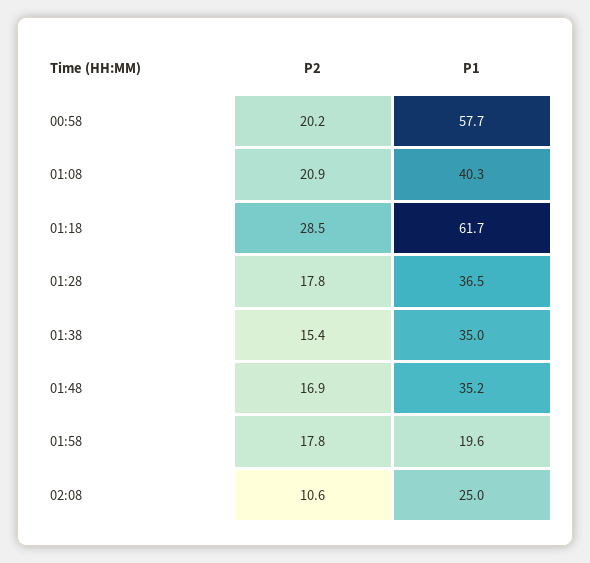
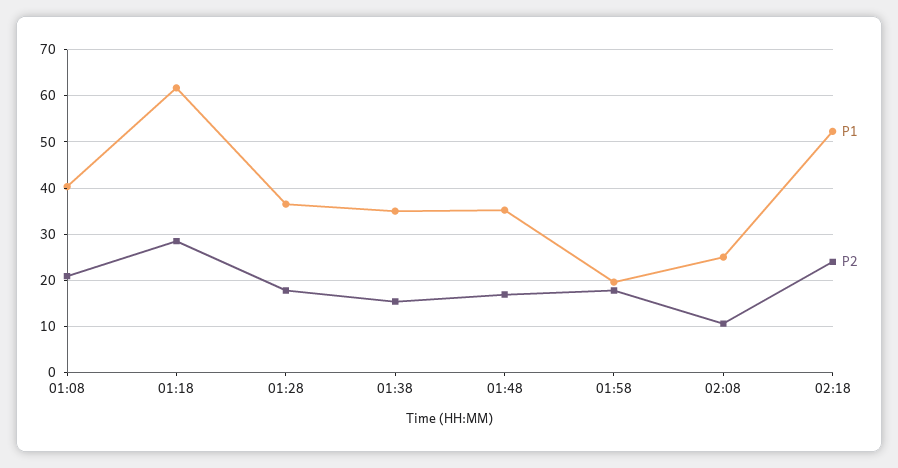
P2, 00:58: 20.2 -> none
P1, 00:58: 57.7 -> none
P1, 02:18: none -> 52
P2, 02:18: none -> 24

